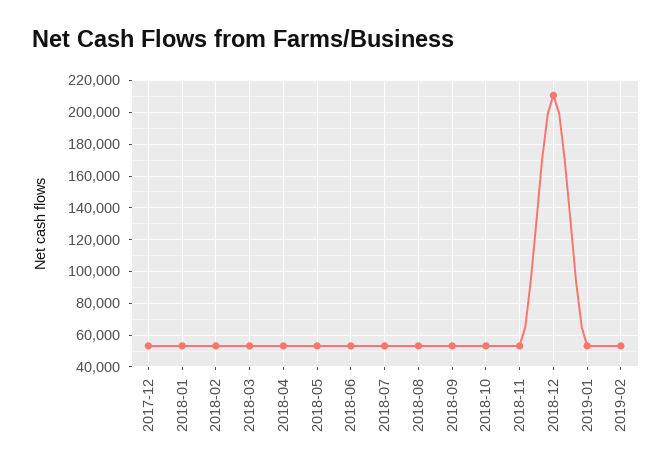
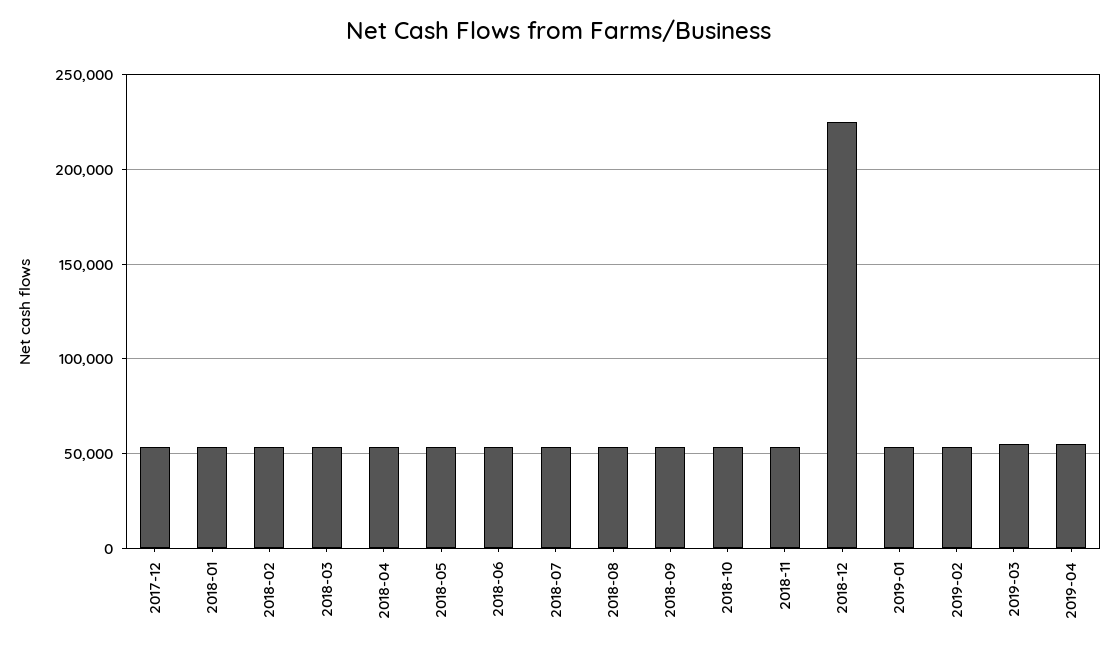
2018-12: 210000 -> 225000
2019-03: none -> 55000
2019-04: none -> 55000

